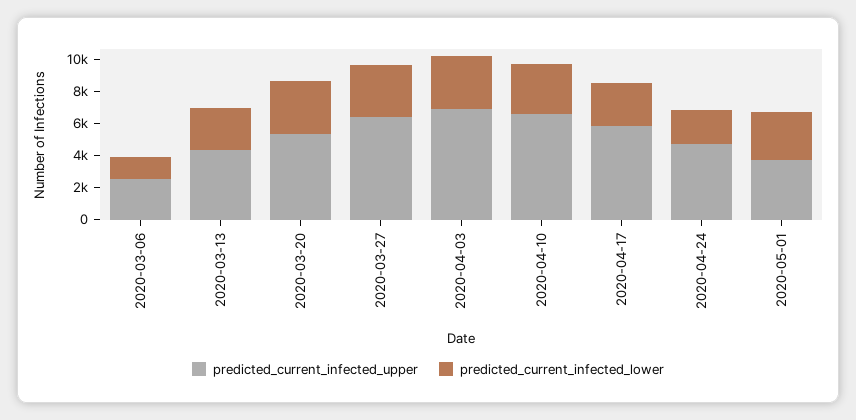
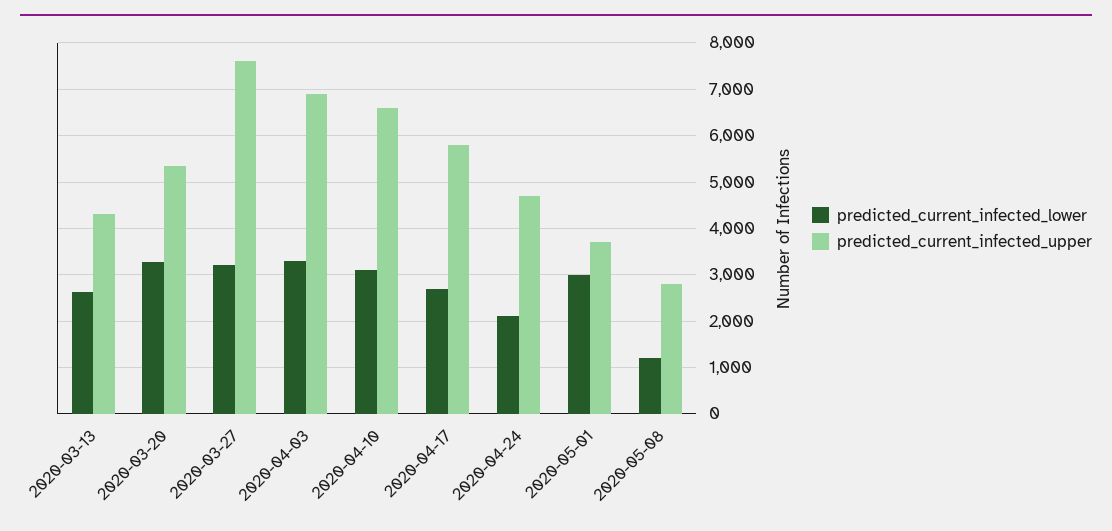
predicted_current_infected_upper, 2020-03-06: 2500 -> none
predicted_current_infected_lower, 2020-03-06: 1500 -> none
predicted_current_infected_upper, 2020-03-27: 6500 -> 7600
predicted_current_infected_lower, 2020-05-08: none -> 1200
predicted_current_infected_upper, 2020-05-08: none -> 2800

